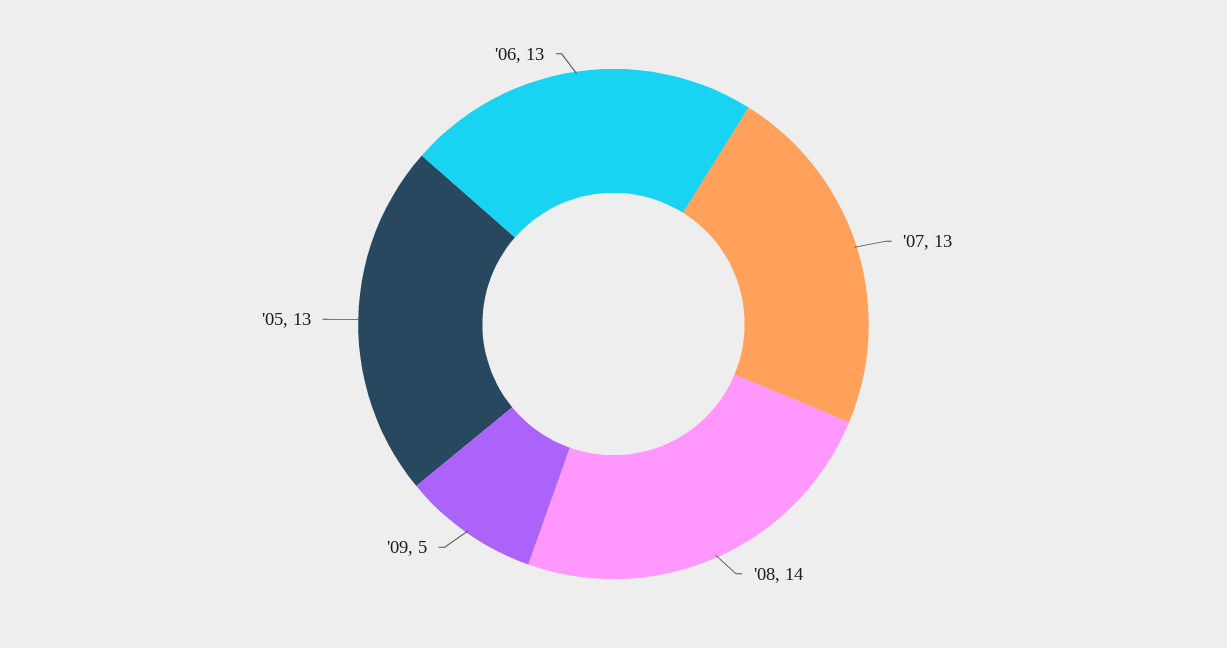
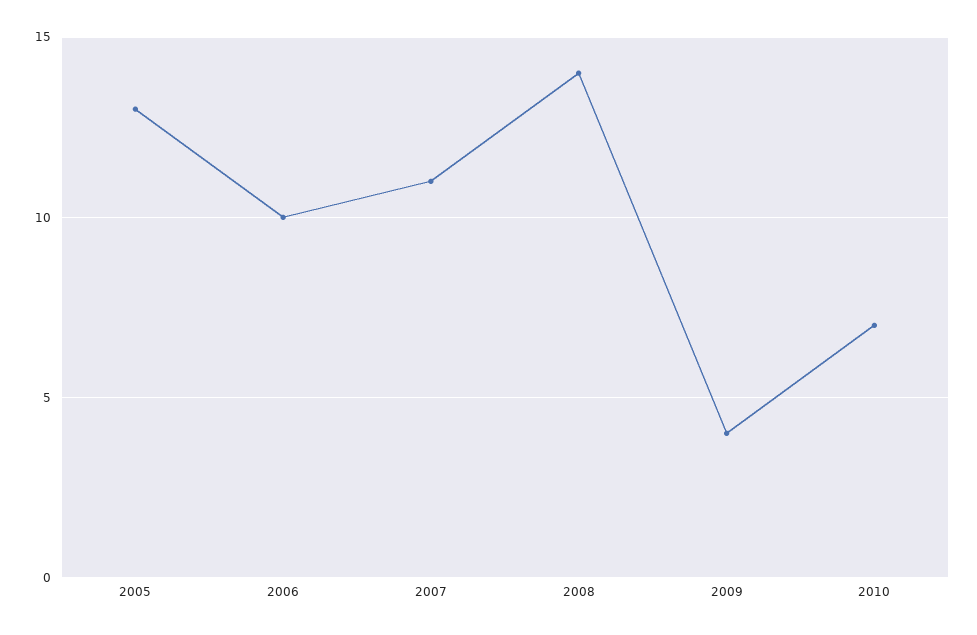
'07: 13 -> 11
'09: 5 -> 4
'06: 13 -> 10
2010: none -> 7

